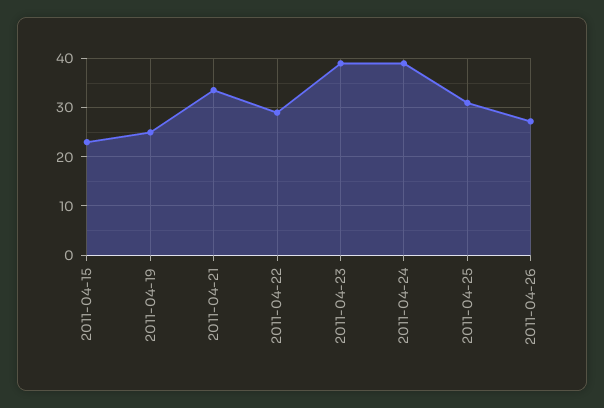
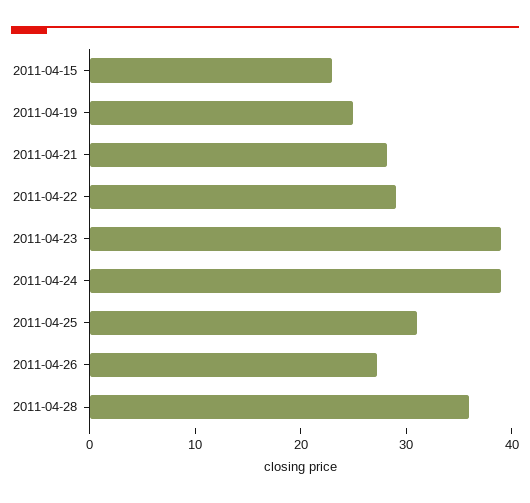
2011-04-21: 34 -> 28
2011-04-28: none -> 36

